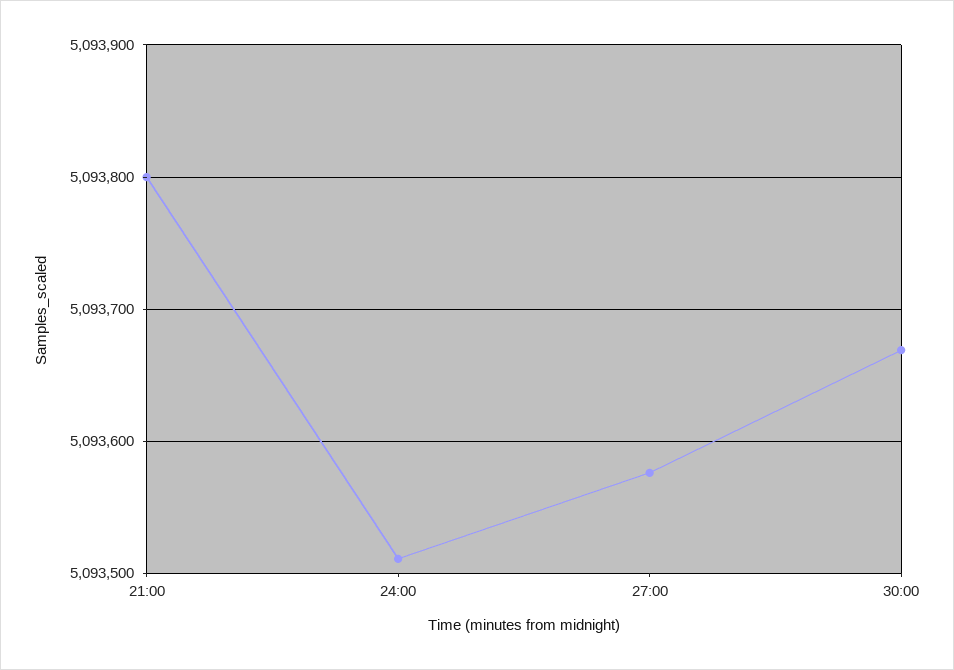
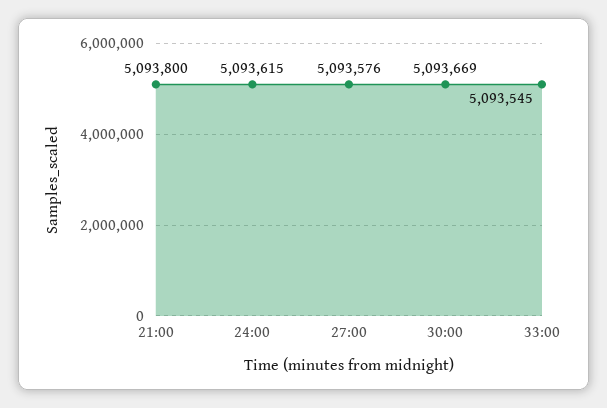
24:00: 5093510 -> 5093615
33:00: none -> 5093545

